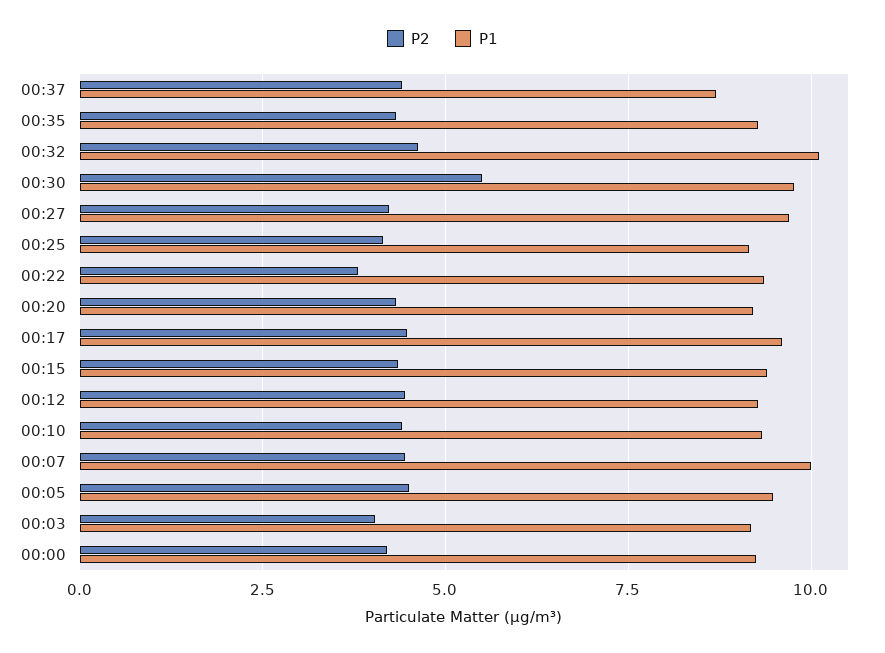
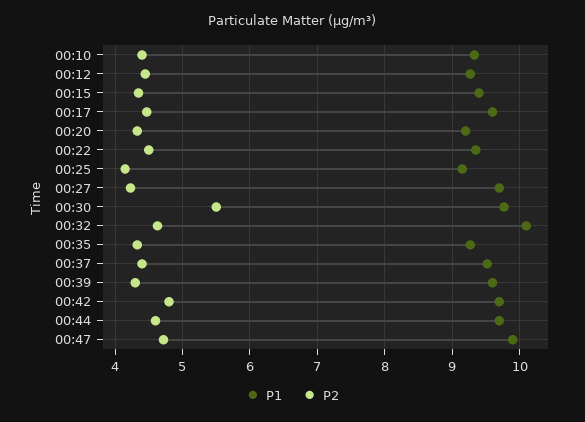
P1, 00:37: 8.75 -> 9.5
P2, 00:22: 3.75 -> 4.5
P2, 00:07: 4.5 -> none
P1, 00:07: 10 -> none
P2, 00:05: 4.5 -> none
P1, 00:05: 9.5 -> none
P2, 00:03: 4 -> none
P1, 00:03: 9.25 -> none
P2, 00:00: 4.25 -> none
P1, 00:00: 9.25 -> none
P1, 00:39: none -> 9.6
P2, 00:39: none -> 4.3
P1, 00:42: none -> 9.7
P2, 00:42: none -> 4.8
P1, 00:44: none -> 9.7
P2, 00:44: none -> 4.6
P1, 00:47: none -> 9.9
P2, 00:47: none -> 4.7

